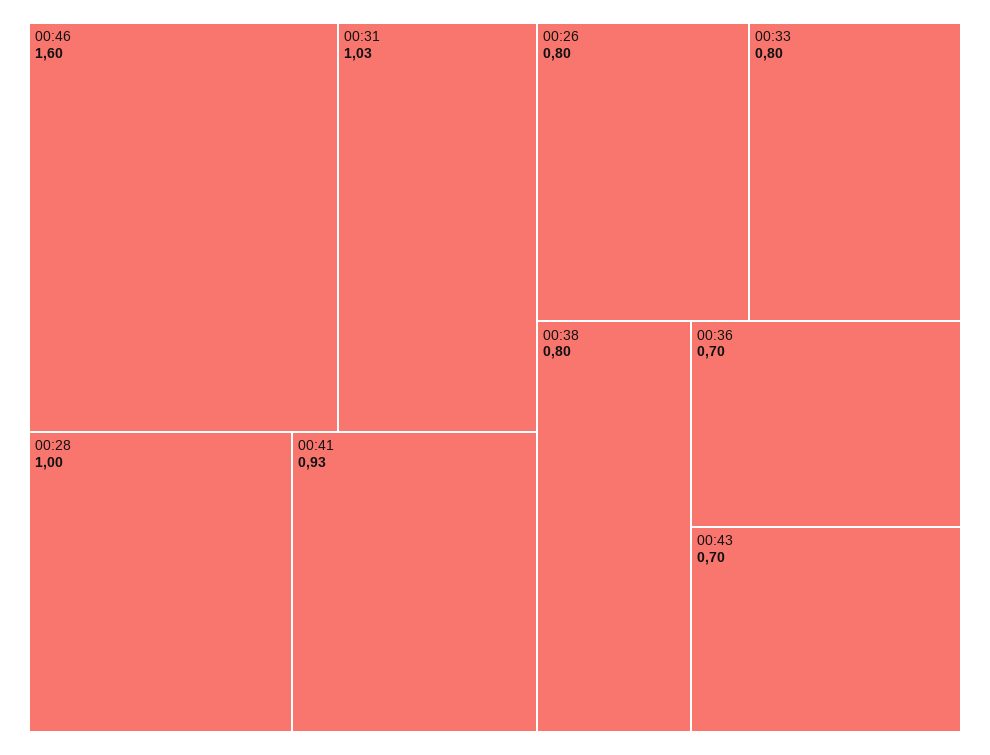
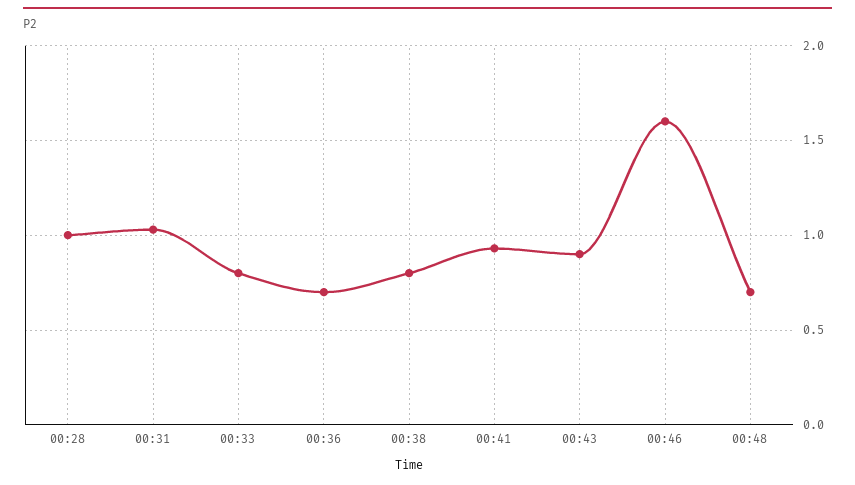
00:26: 0.8 -> none
00:43: 0.7 -> 0.9
00:48: none -> 0.7

